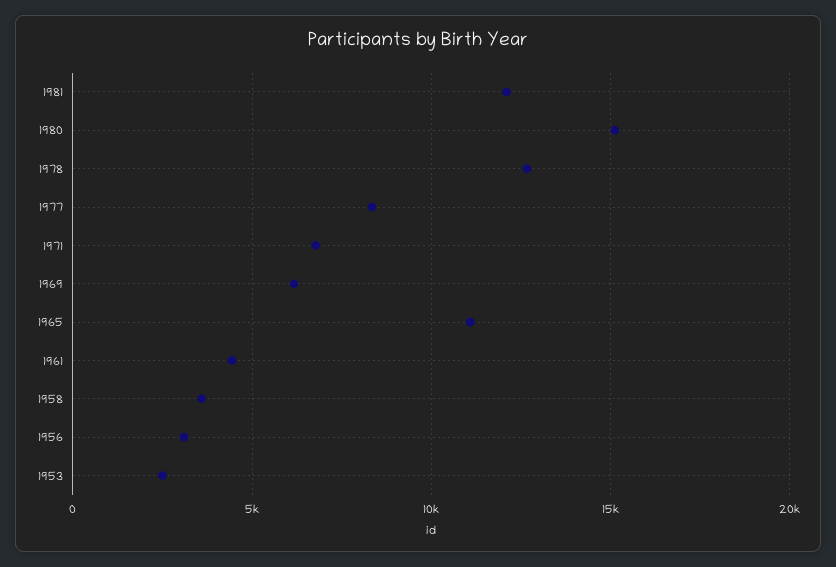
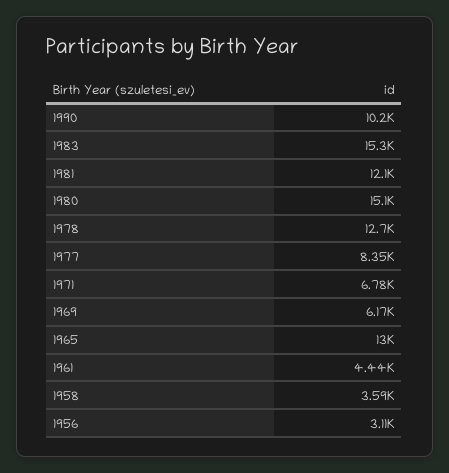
1965: 11000 -> 13000
1953: 2500 -> none
1990: none -> 10200
1983: none -> 15300

